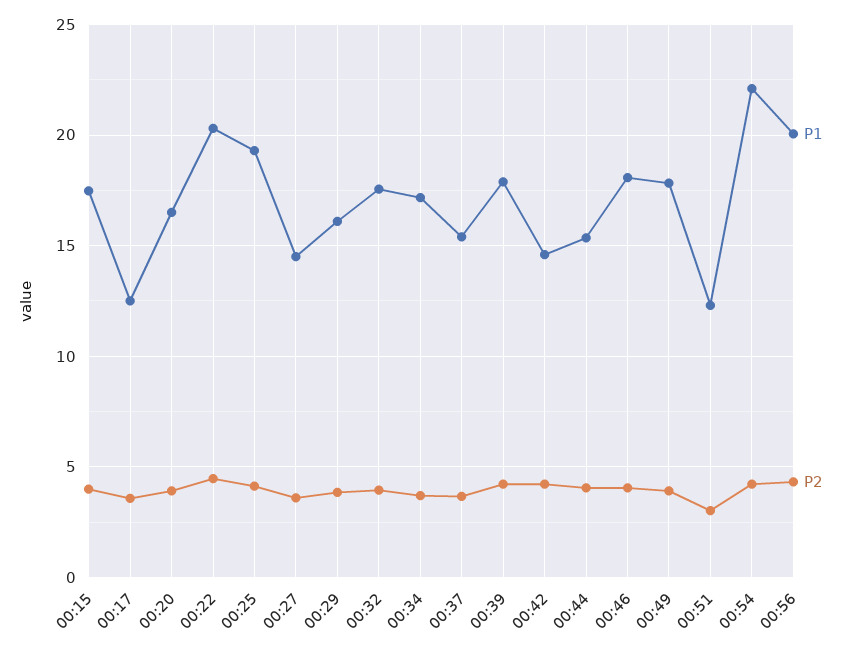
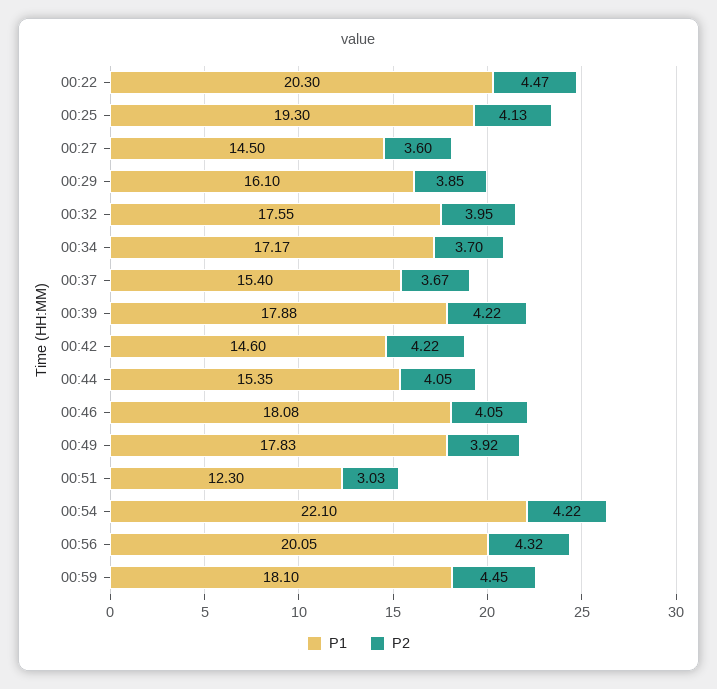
P1, 00:15: 17.5 -> none
P2, 00:15: 4 -> none
P1, 00:17: 12.5 -> none
P2, 00:17: 3.5 -> none
P1, 00:20: 16.5 -> none
P2, 00:20: 4 -> none
P1, 00:59: none -> 18.1
P2, 00:59: none -> 4.45

